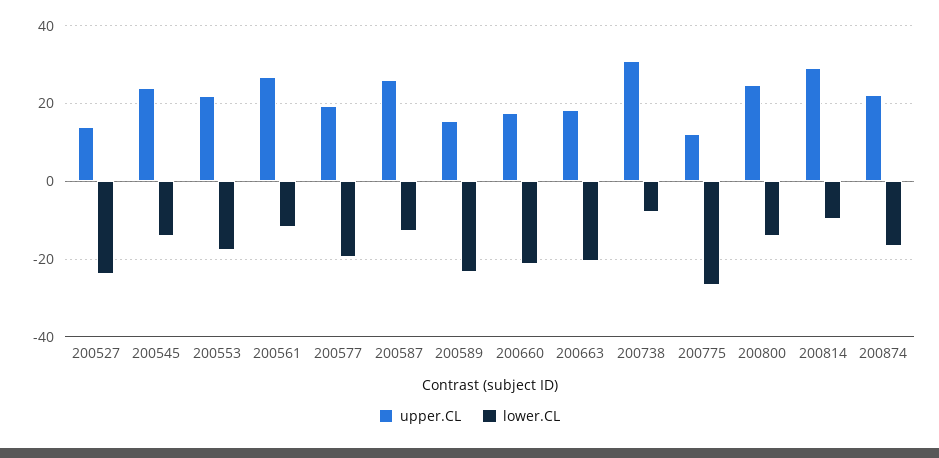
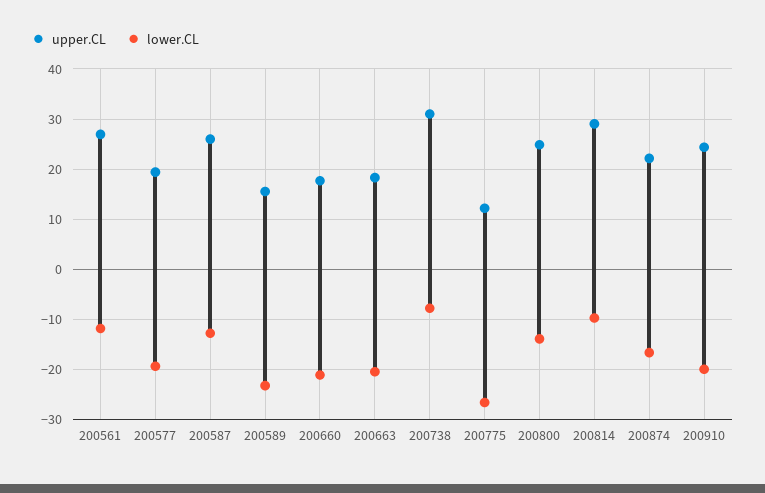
upper.CL, 200527: 14 -> none
lower.CL, 200527: -24 -> none
upper.CL, 200545: 24 -> none
lower.CL, 200545: -14 -> none
upper.CL, 200553: 22 -> none
lower.CL, 200553: -18 -> none
upper.CL, 200910: none -> 24
lower.CL, 200910: none -> -20

